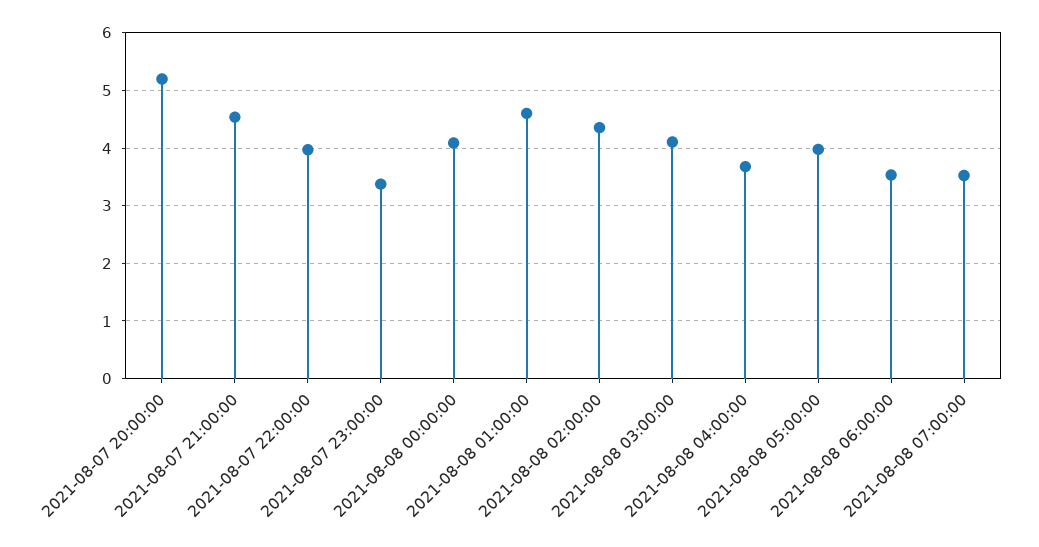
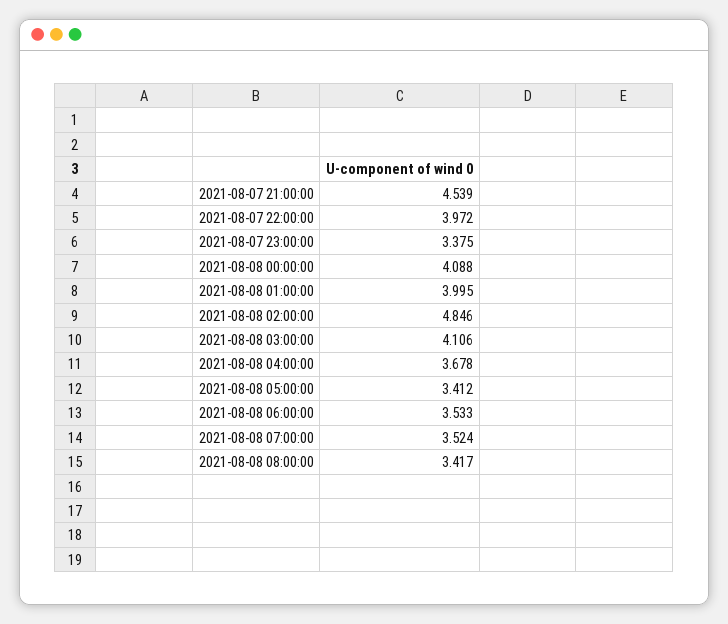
2021-08-07 20:00:00: 5.2 -> none
2021-08-08 01:00:00: 4.6 -> 3.995
2021-08-08 02:00:00: 4.4 -> 4.846
2021-08-08 05:00:00: 4 -> 3.412
2021-08-08 08:00:00: none -> 3.417

